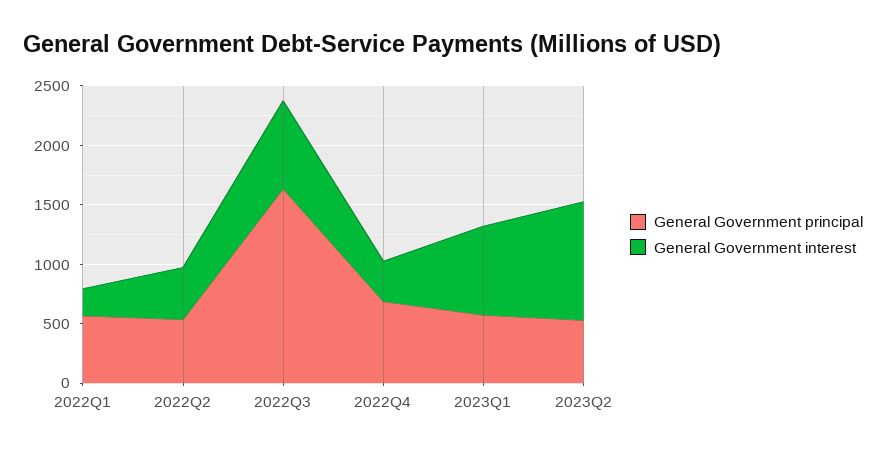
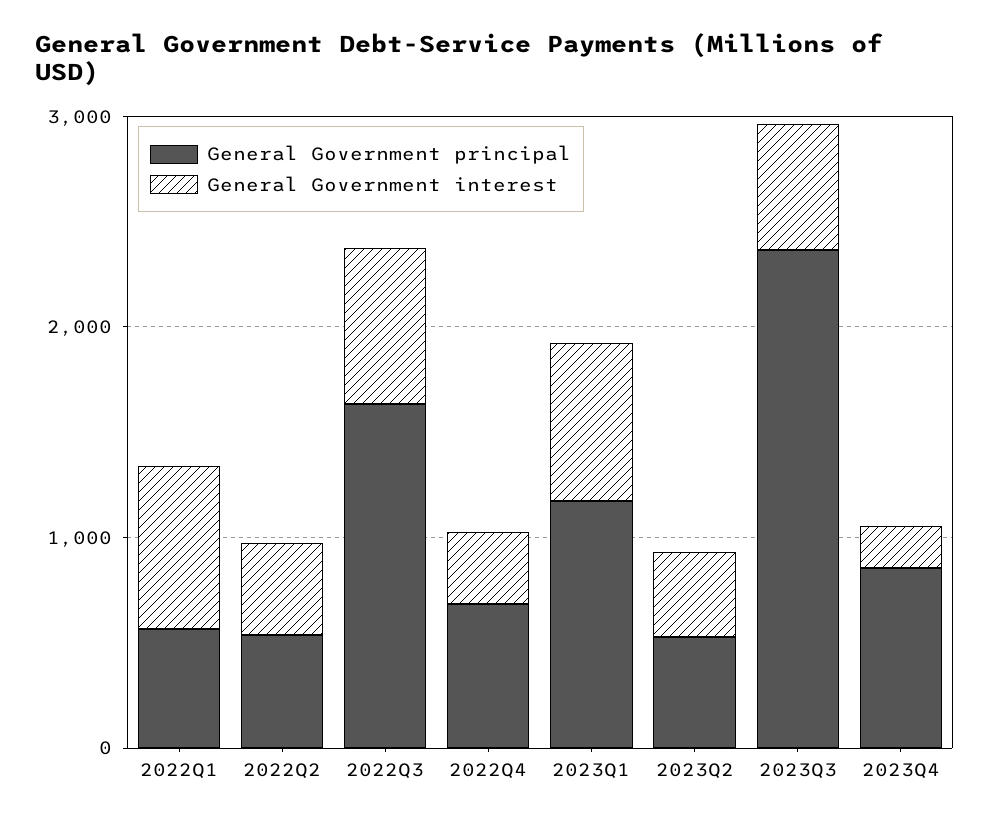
General Government interest, 2022Q1: 200 -> 800
General Government principal, 2023Q1: 600 -> 1200
General Government interest, 2023Q2: 1000 -> 400
General Government principal, 2023Q3: none -> 2400
General Government interest, 2023Q3: none -> 600
General Government principal, 2023Q4: none -> 800
General Government interest, 2023Q4: none -> 200

